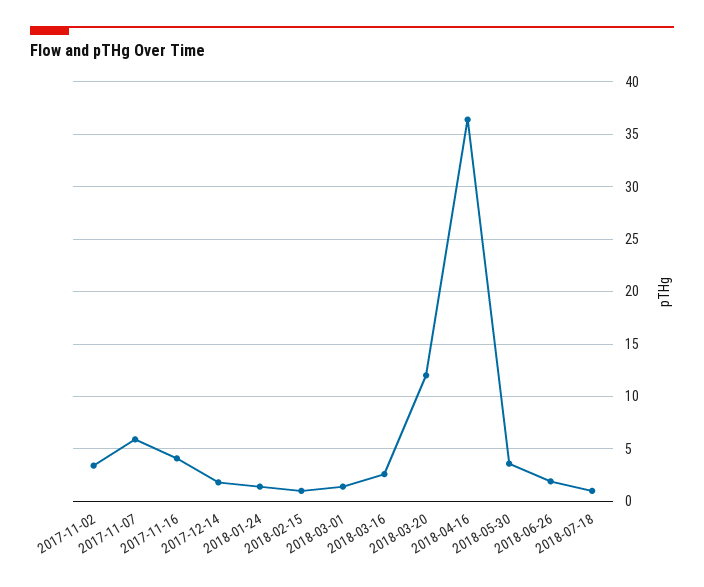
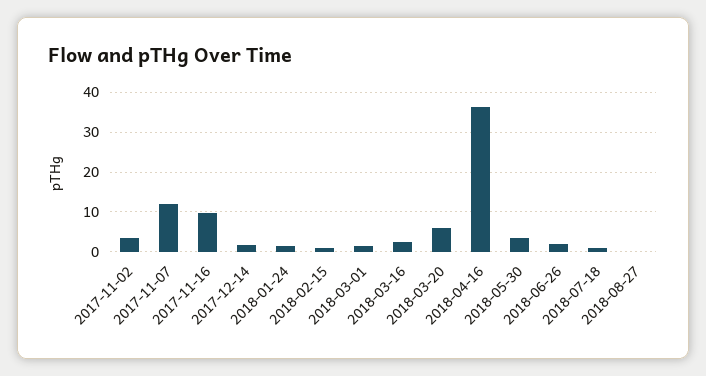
2017-11-07: 6 -> 12
2017-11-16: 4 -> 10
2018-03-20: 12 -> 6
2018-08-27: none -> 0

